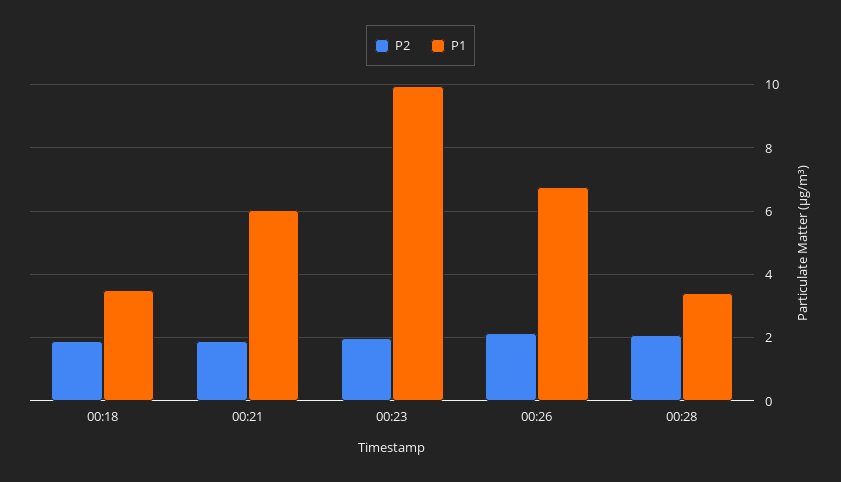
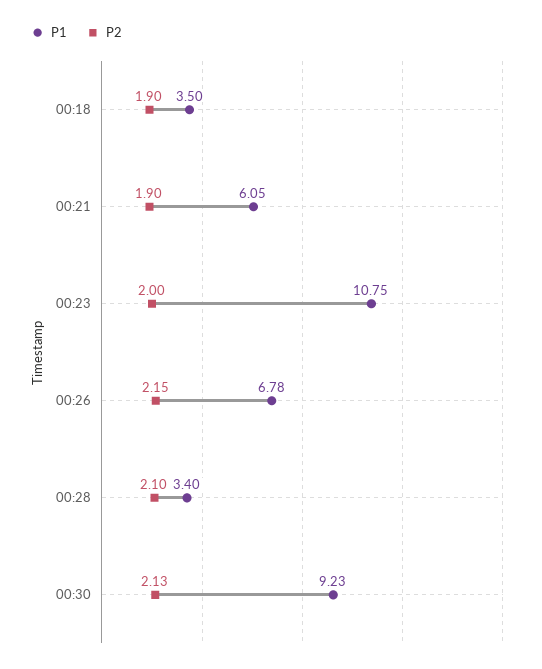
P1, 00:23: 10 -> 10.75
P1, 00:30: none -> 9.23
P2, 00:30: none -> 2.13

